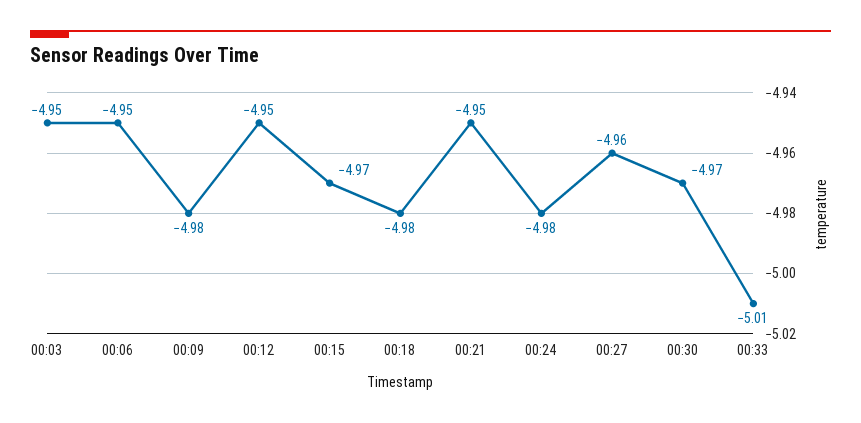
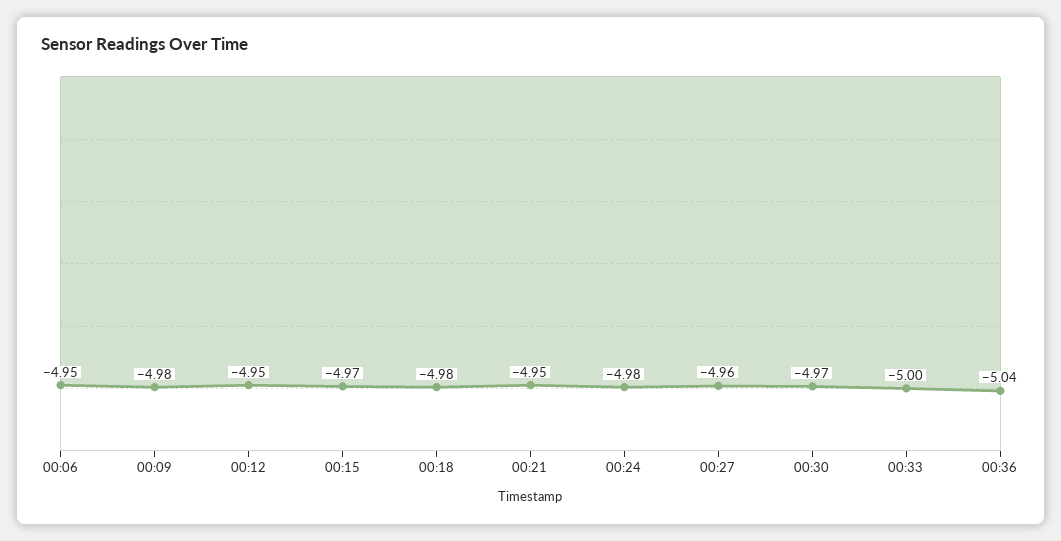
00:03: -4.95 -> none
00:33: -5.01 -> -5
00:36: none -> -5.04

